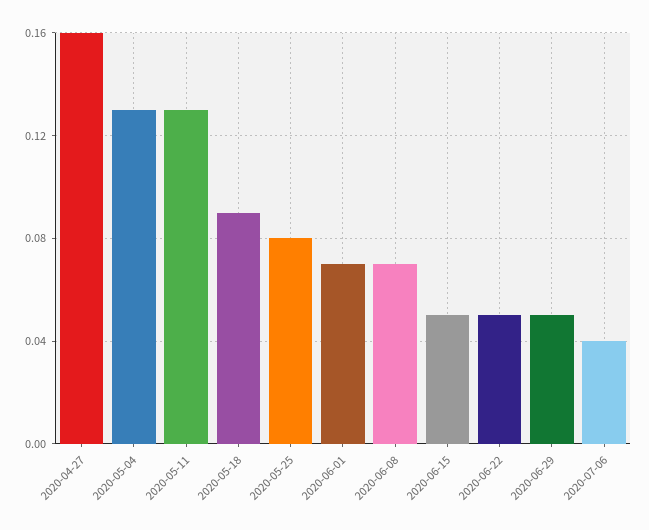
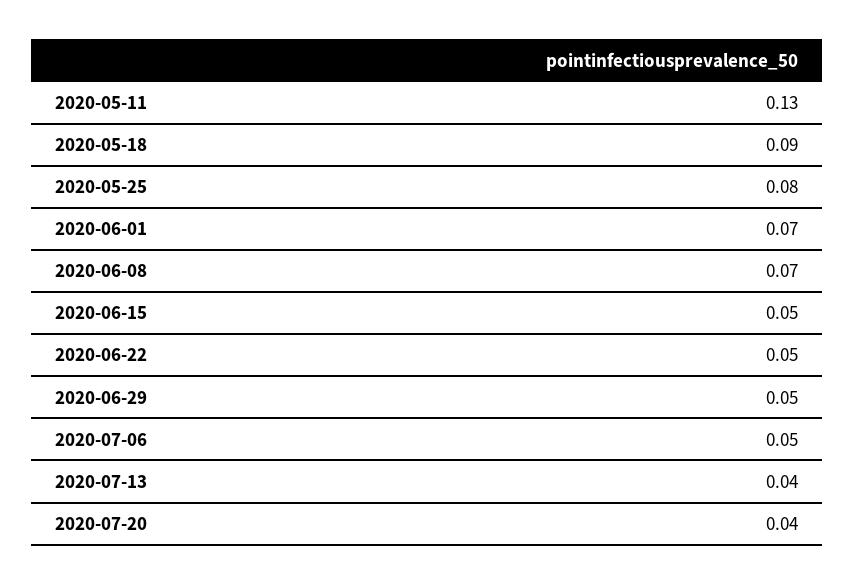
2020-04-27: 0.16 -> none
2020-05-04: 0.13 -> none
2020-07-06: 0.04 -> 0.05
2020-07-13: none -> 0.04
2020-07-20: none -> 0.04

